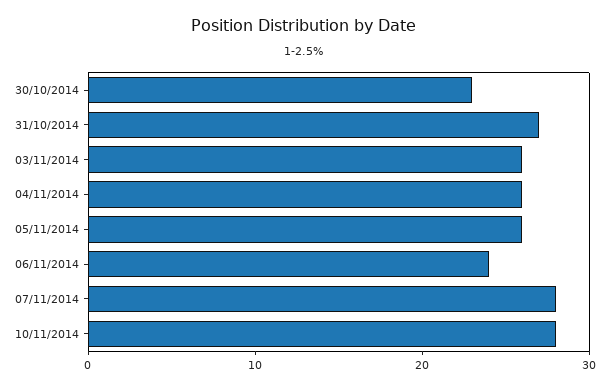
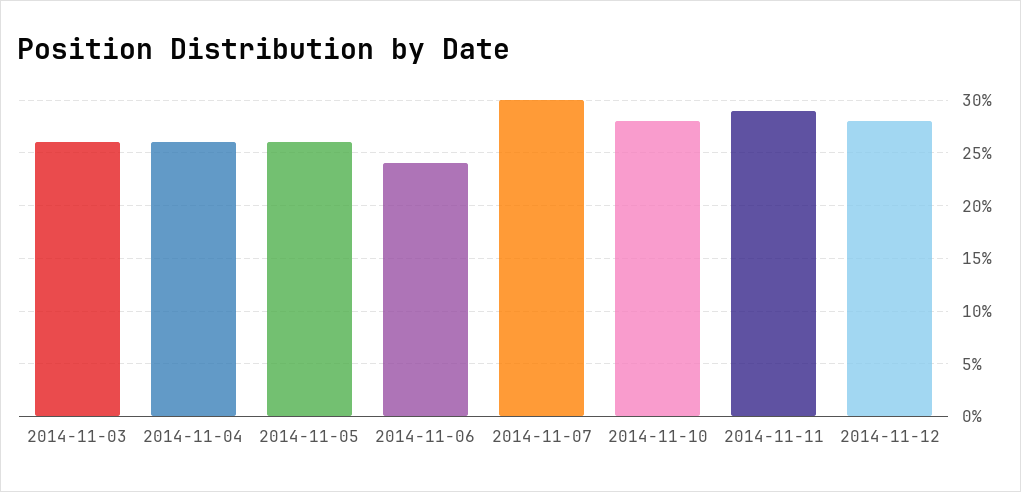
30/10/2014: 23 -> none
31/10/2014: 27 -> none
07/11/2014: 28 -> 30
2014-11-11: none -> 29
2014-11-12: none -> 28

